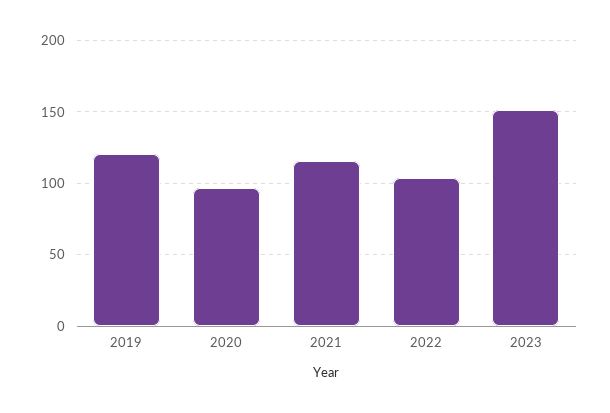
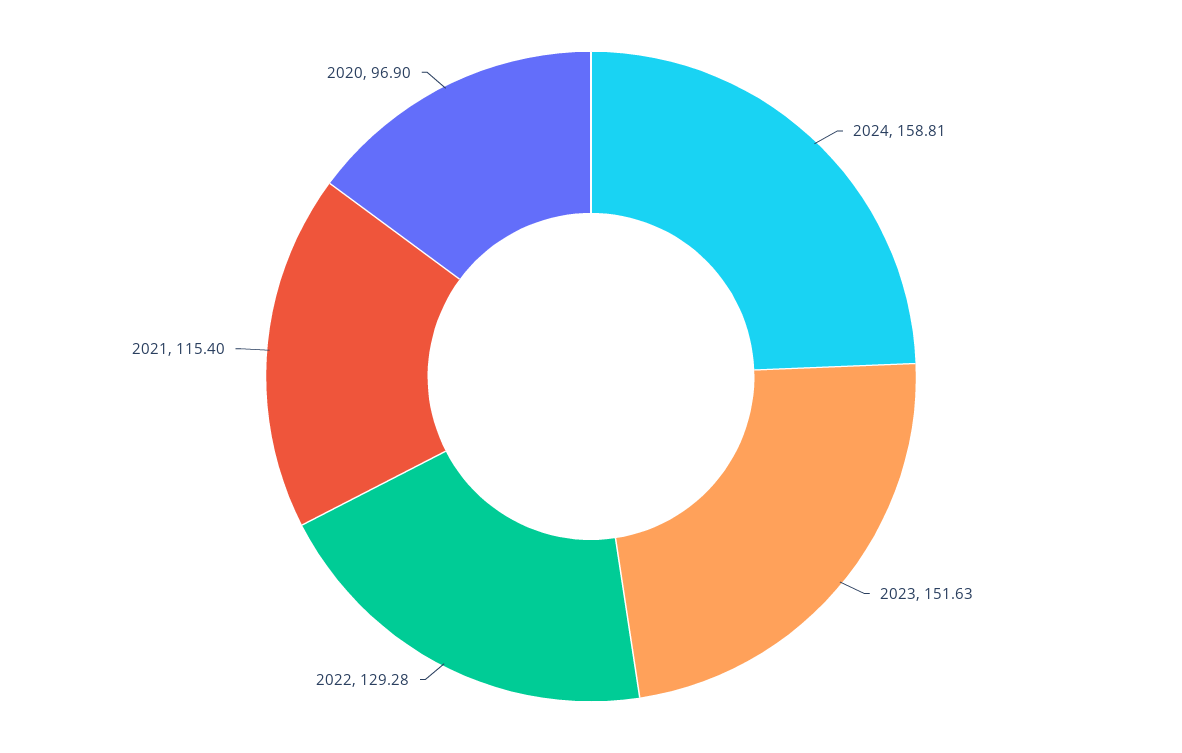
2019: 120 -> none
2022: 105 -> 129.28
2024: none -> 158.81

